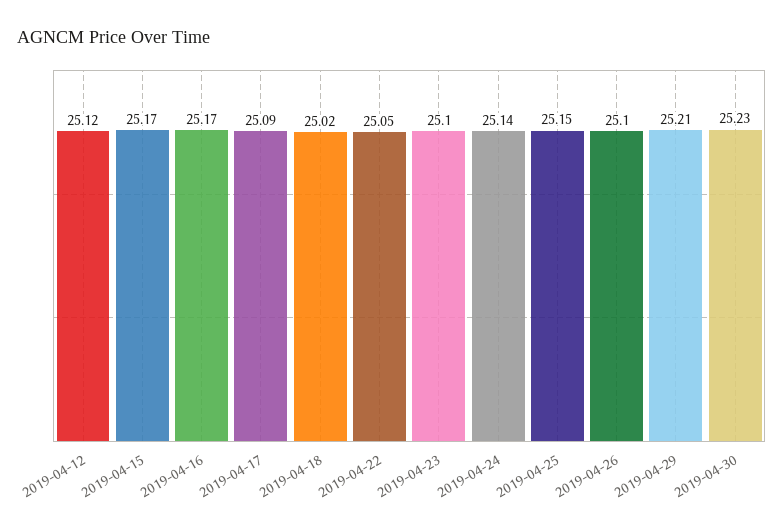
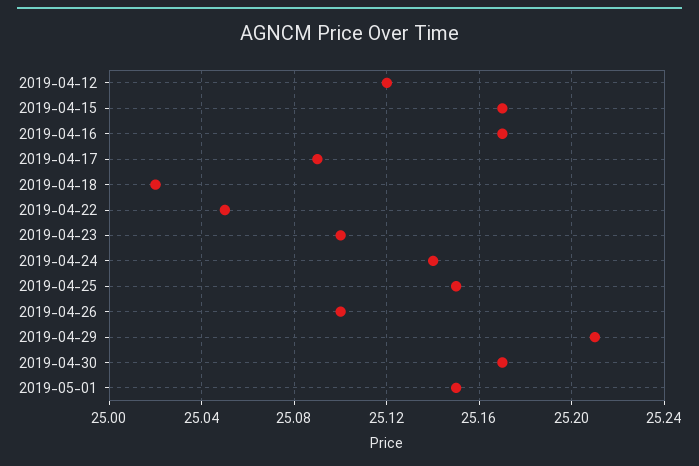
2019-04-30: 25.23 -> 25.17
2019-05-01: none -> 25.15

